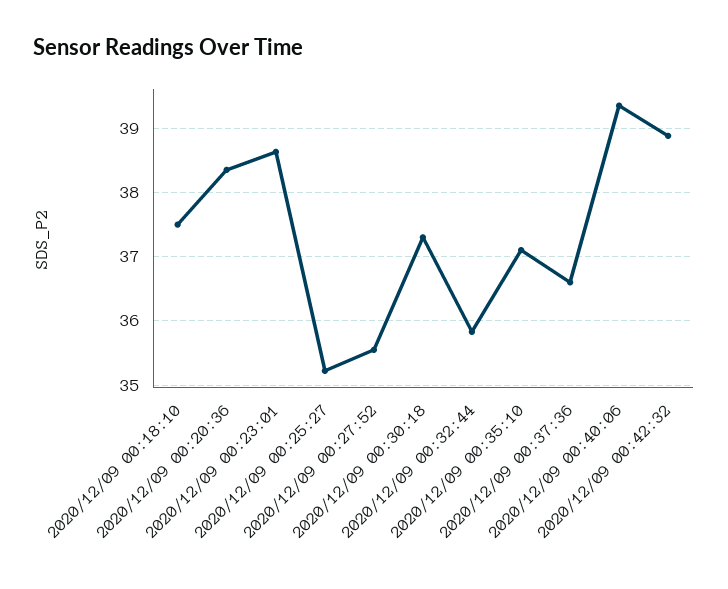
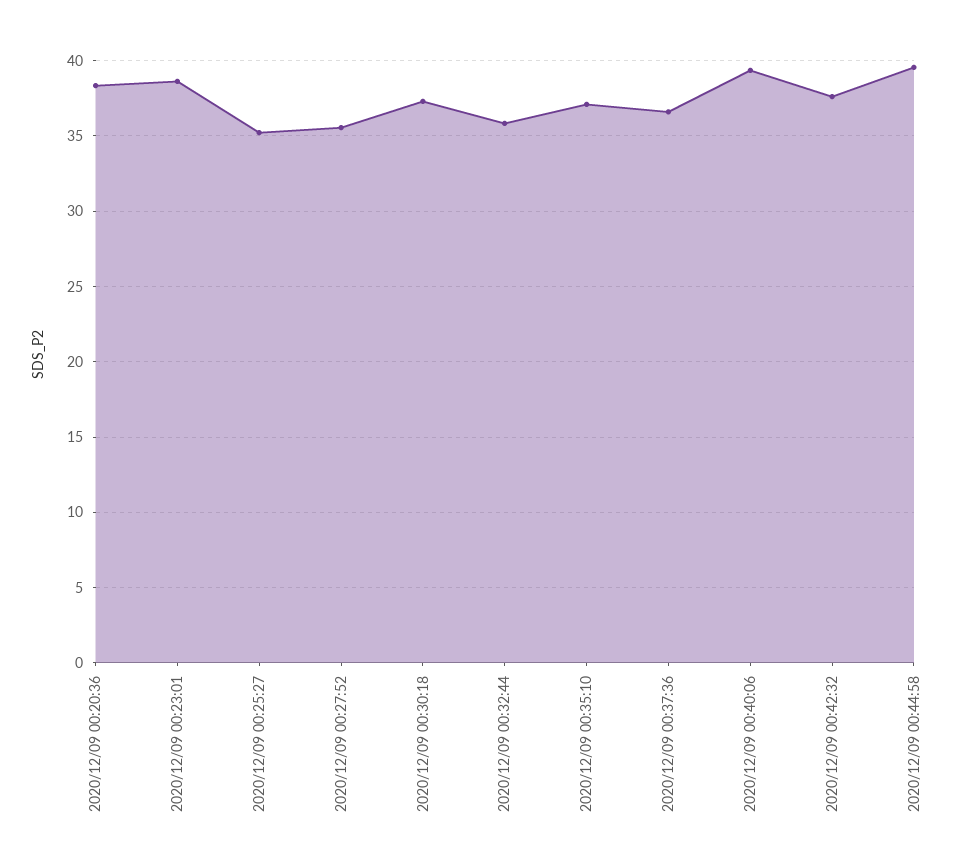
2020/12/09 00:18:10: 37.5 -> none
2020/12/09 00:42:32: 38.9 -> 37.5
2020/12/09 00:44:58: none -> 39.5

